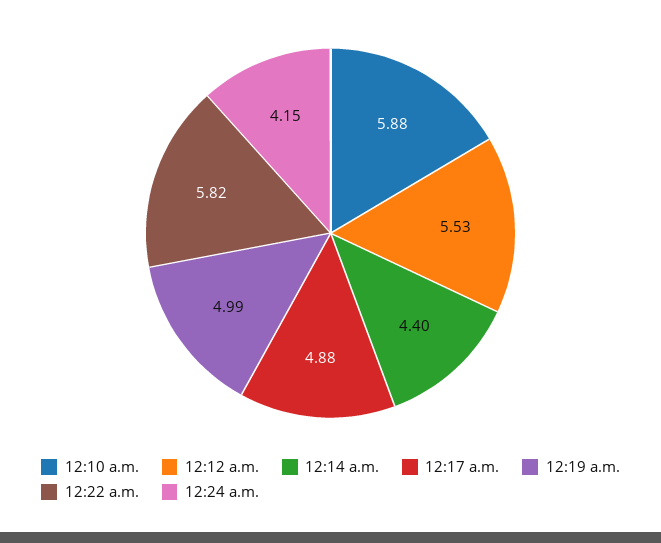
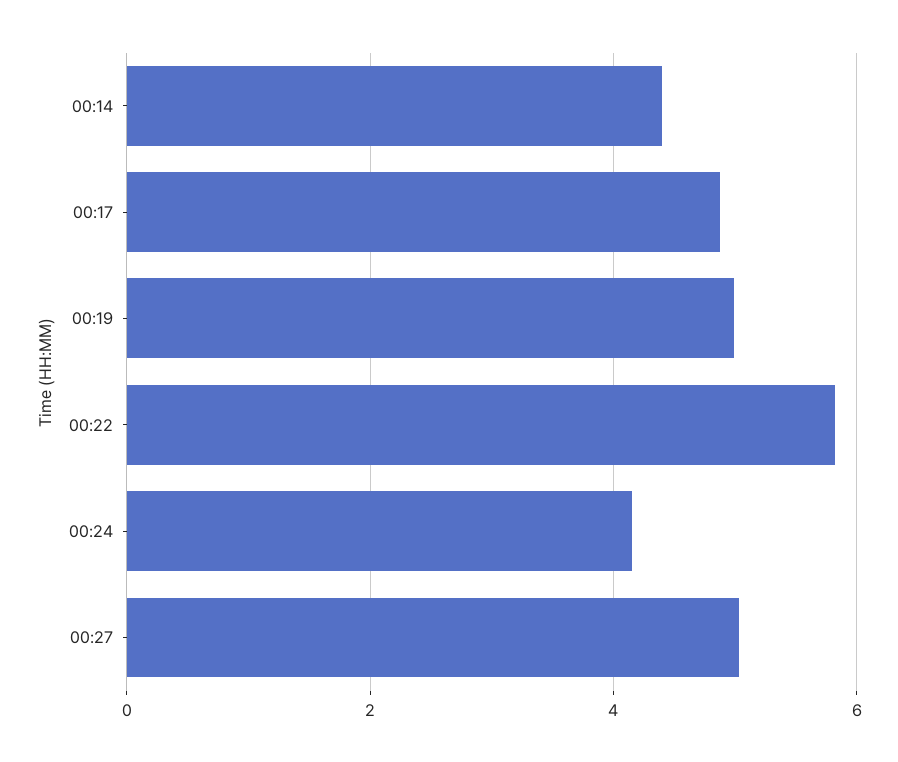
12:10 a.m.: 5.88 -> none
12:12 a.m.: 5.53 -> none
00:27: none -> 5

